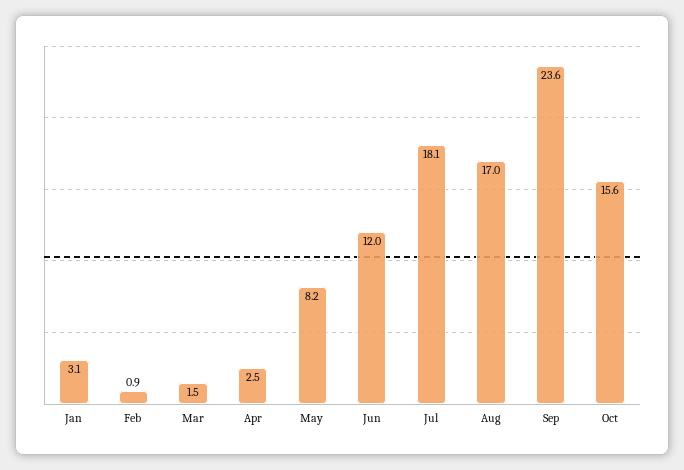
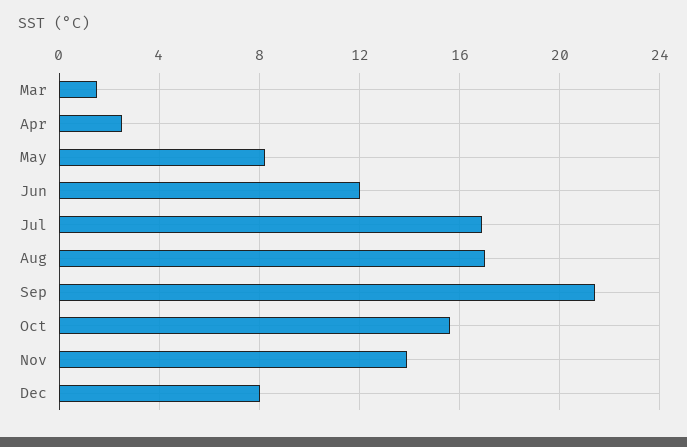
Jan: 3.1 -> none
Feb: 0.9 -> none
Jul: 18.1 -> 17
Sep: 23.6 -> 21.5
Nov: none -> 14
Dec: none -> 8

